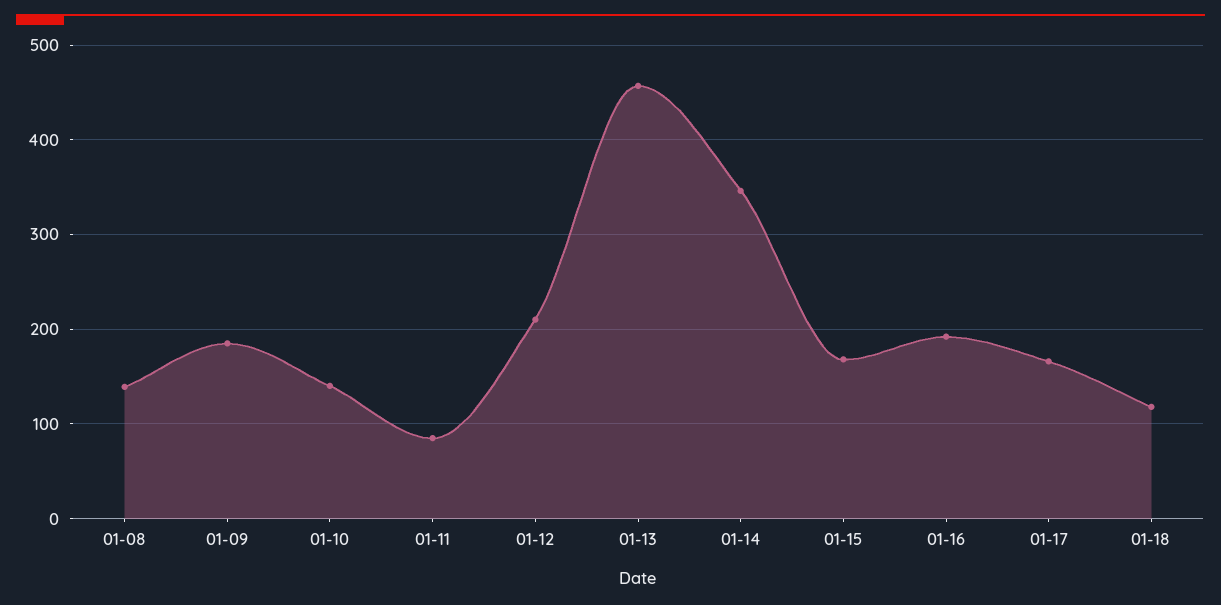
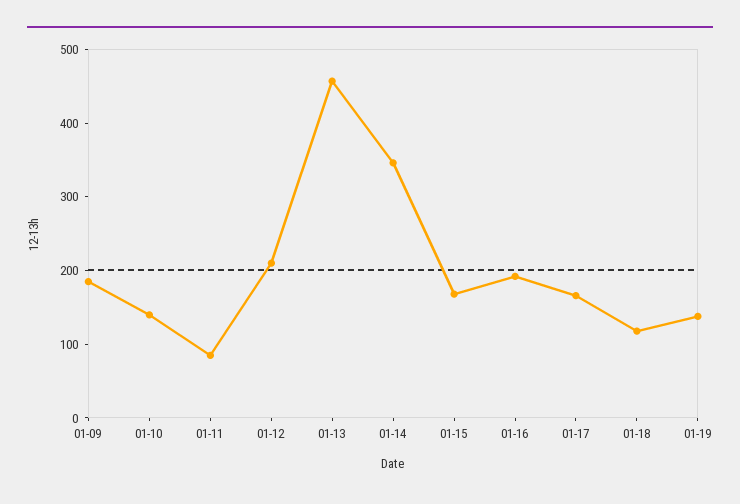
01-08: 140 -> none
01-19: none -> 140

